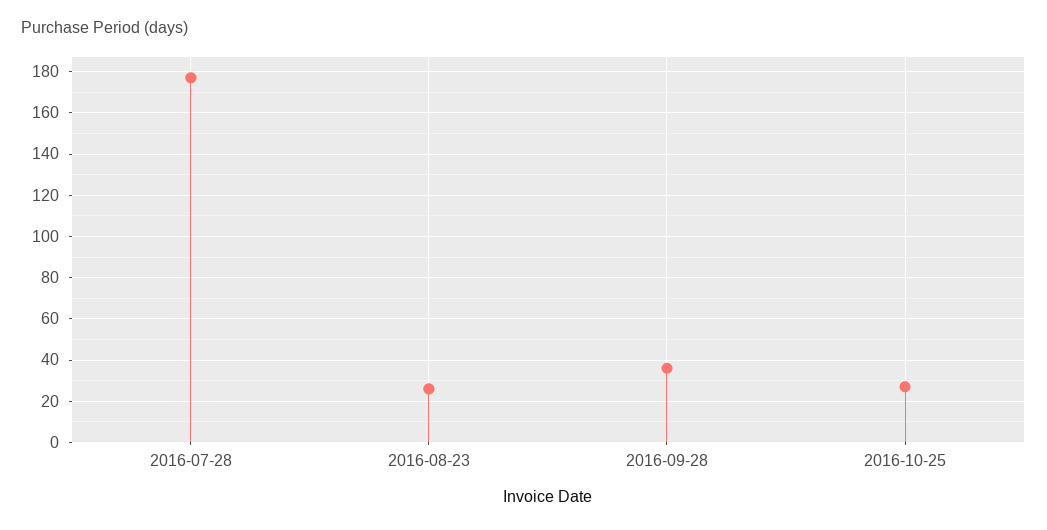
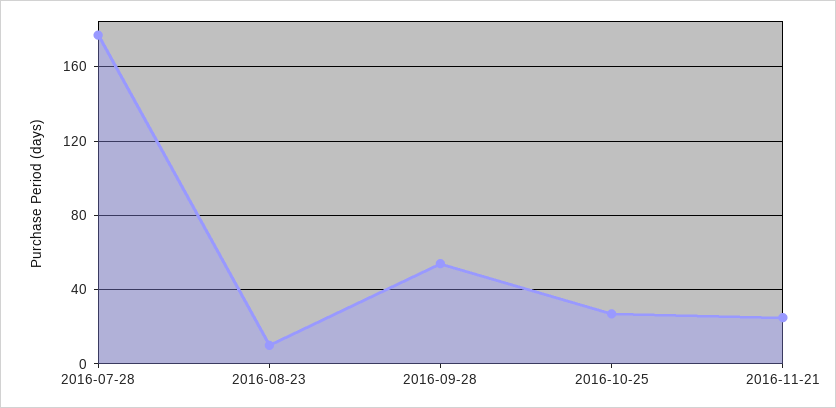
2016-08-23: 25 -> 10
2016-09-28: 35 -> 55
2016-11-21: none -> 25

